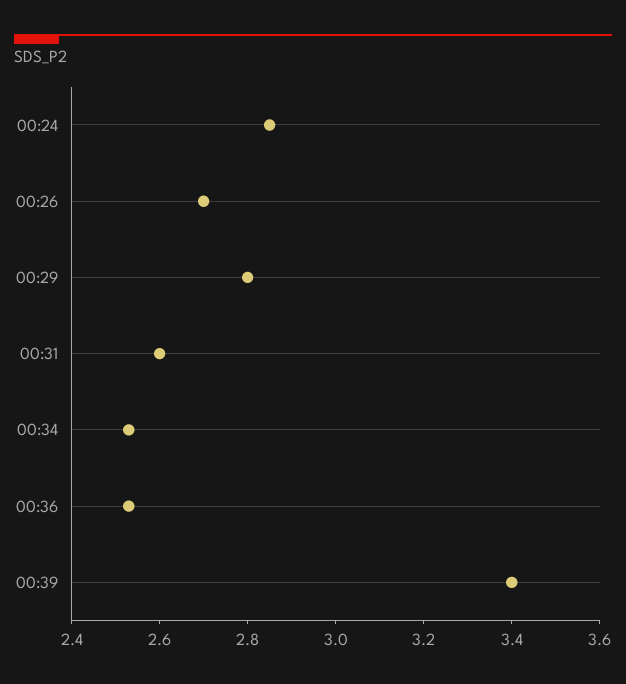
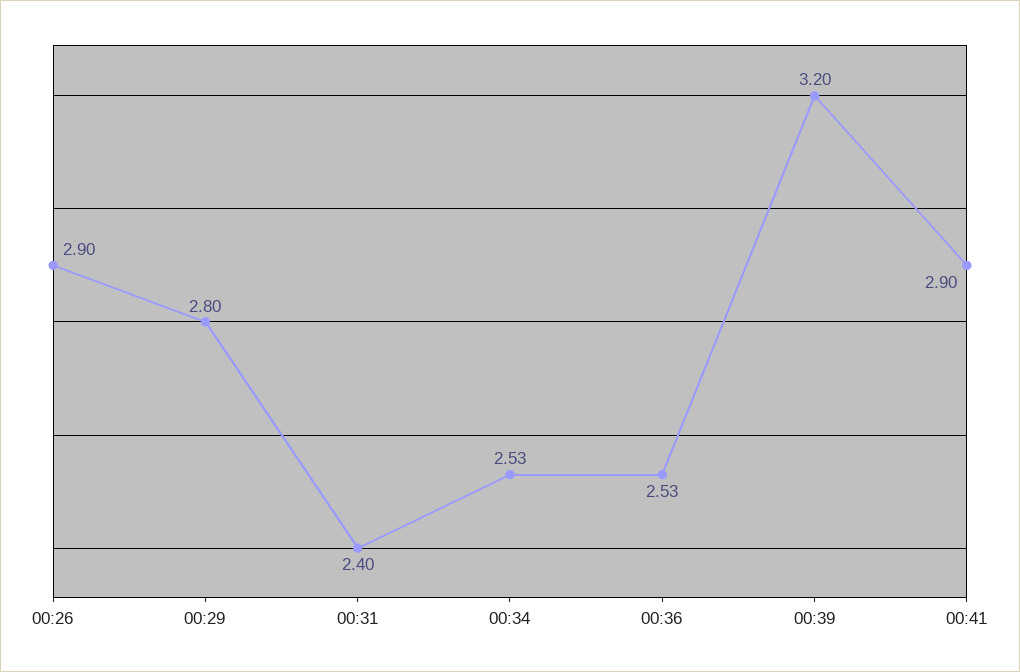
00:24: 2.85 -> none
00:26: 2.7 -> 2.9
00:31: 2.6 -> 2.4
00:39: 3.4 -> 3.2
00:41: none -> 2.9

